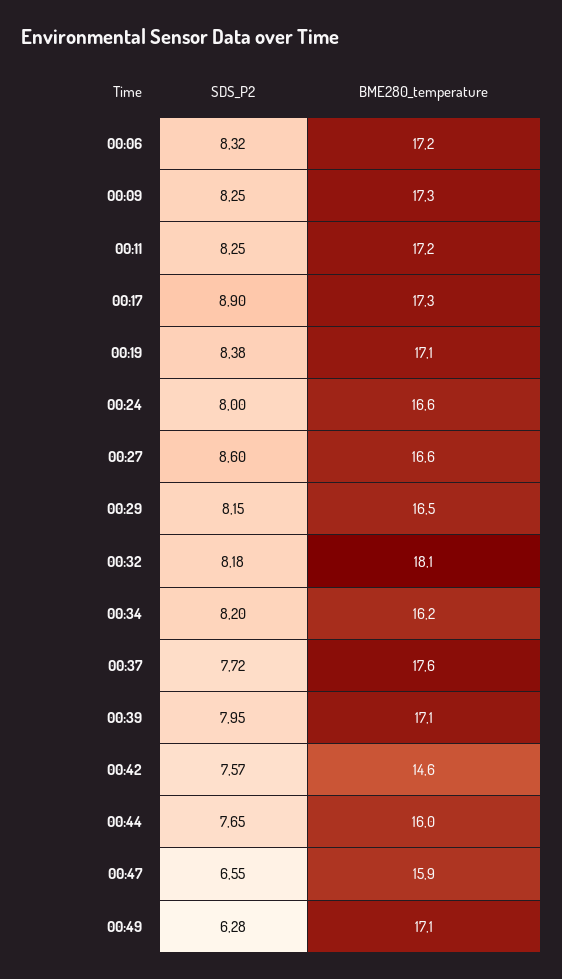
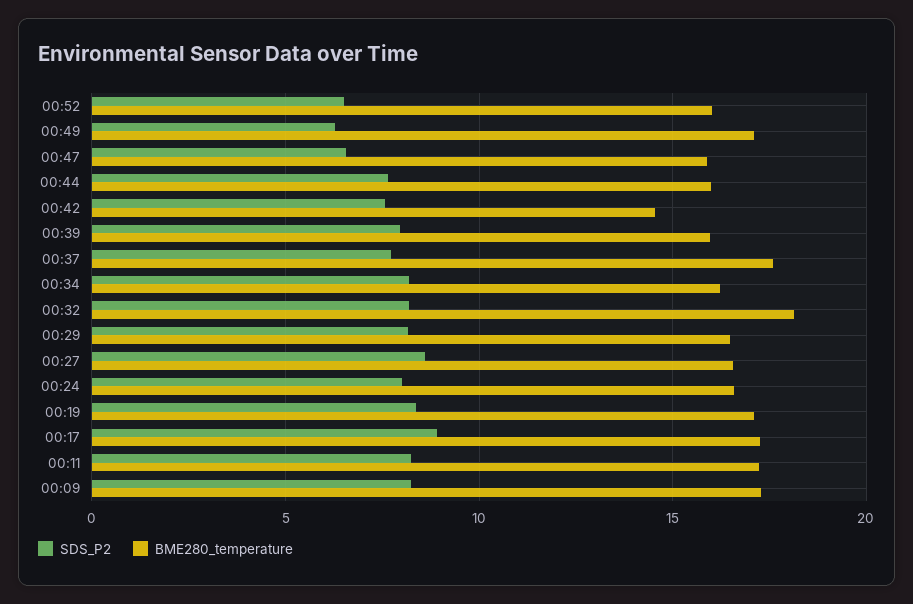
SDS_P2, 00:06: 8.32 -> none
BME280_temperature, 00:06: 17.2 -> none
BME280_temperature, 00:39: 17.1 -> 16
SDS_P2, 00:52: none -> 6.5
BME280_temperature, 00:52: none -> 16

